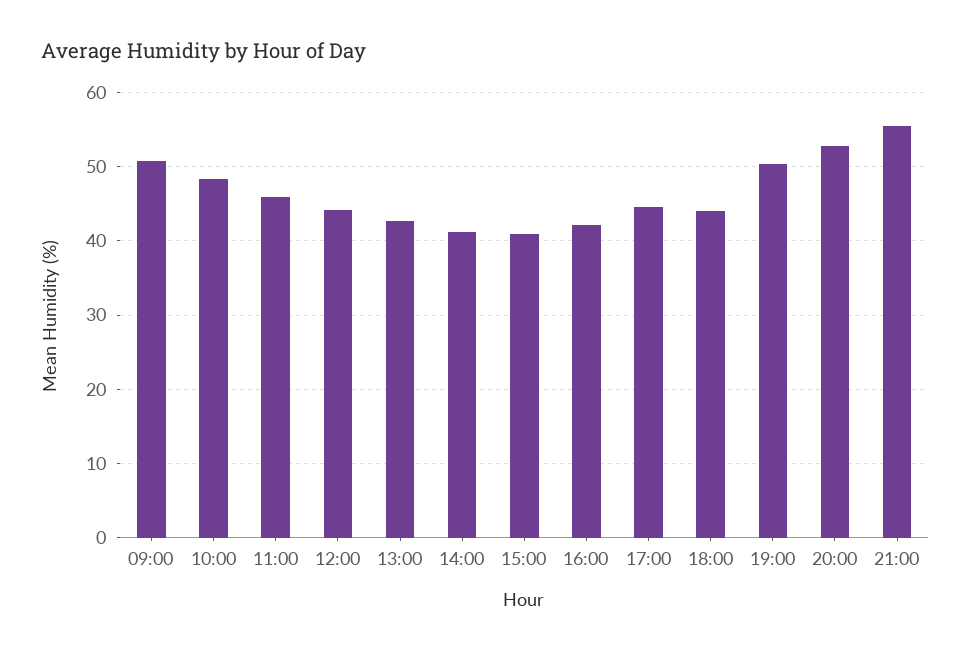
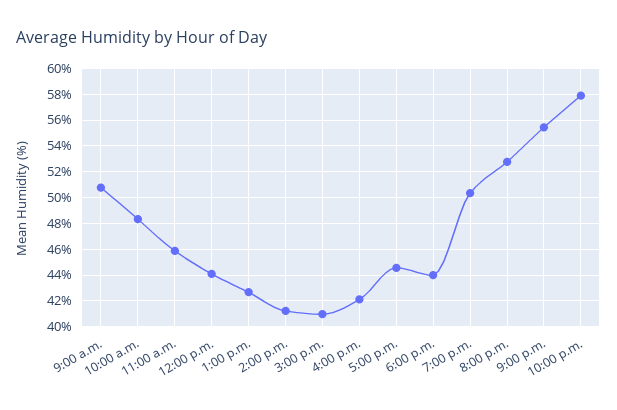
10:00 p.m.: none -> 58

